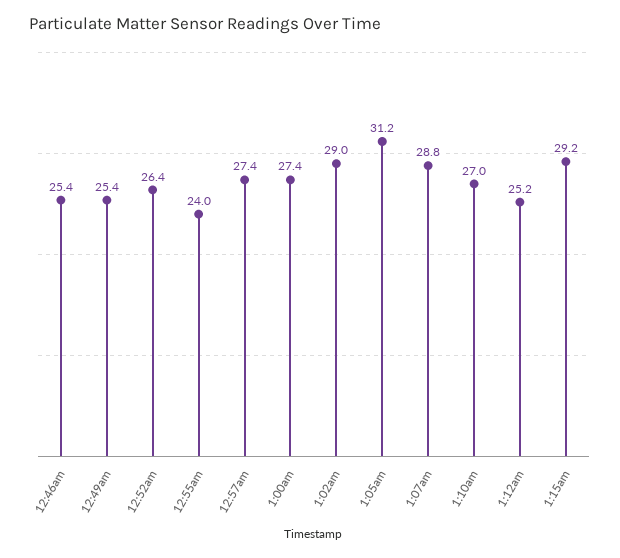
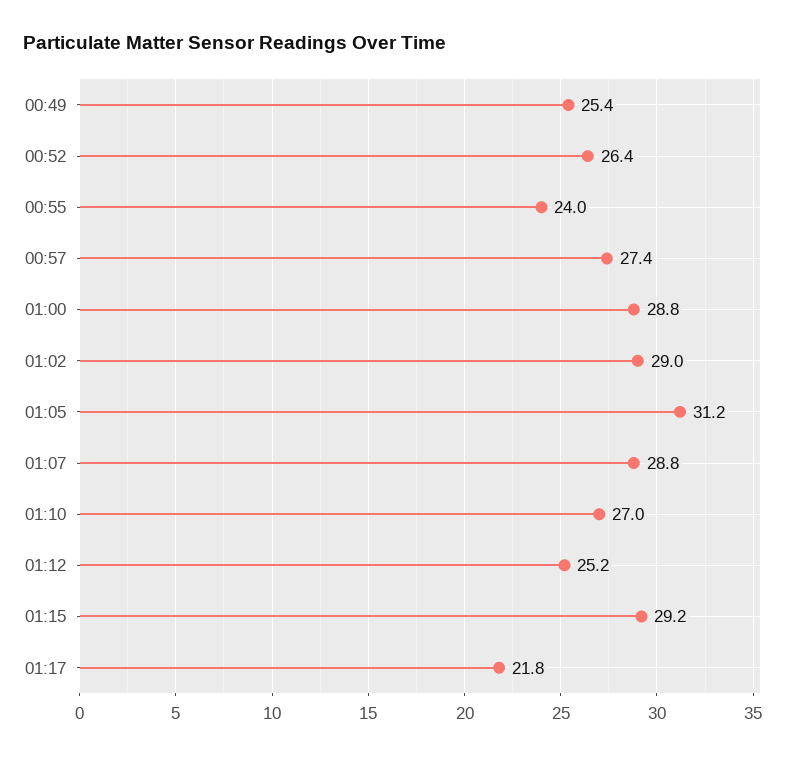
12:46am: 25.4 -> none
1:00am: 27.4 -> 28.8
01:17: none -> 21.8

